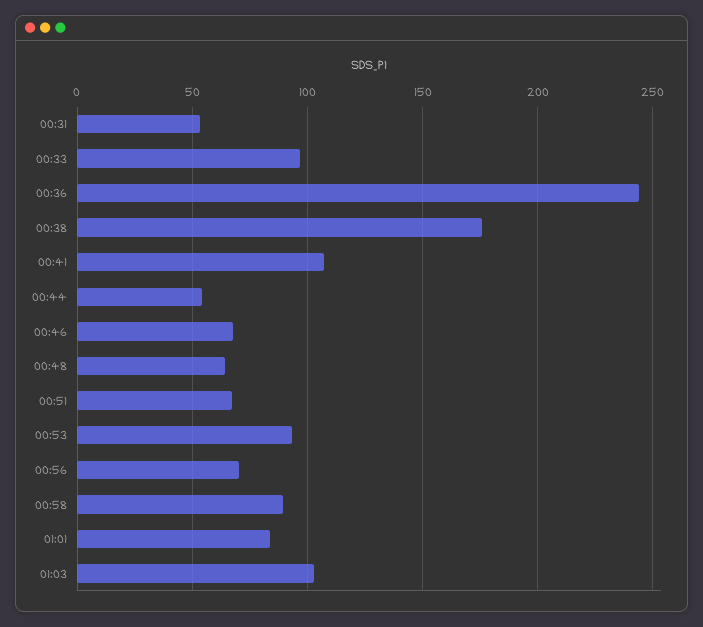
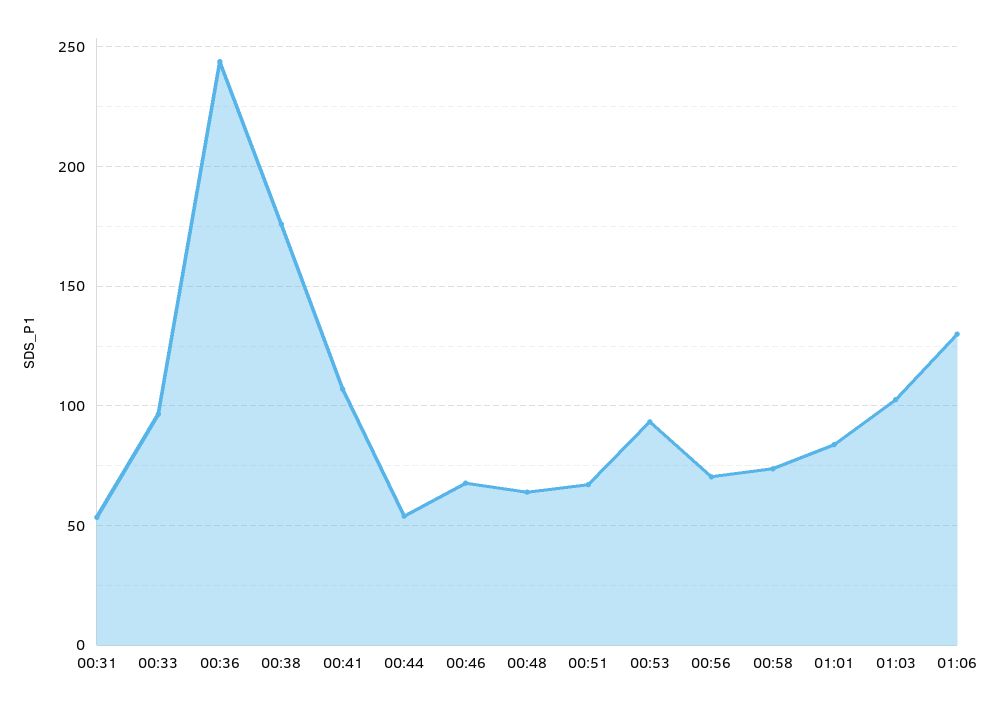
00:58: 90 -> 75
01:06: none -> 130

